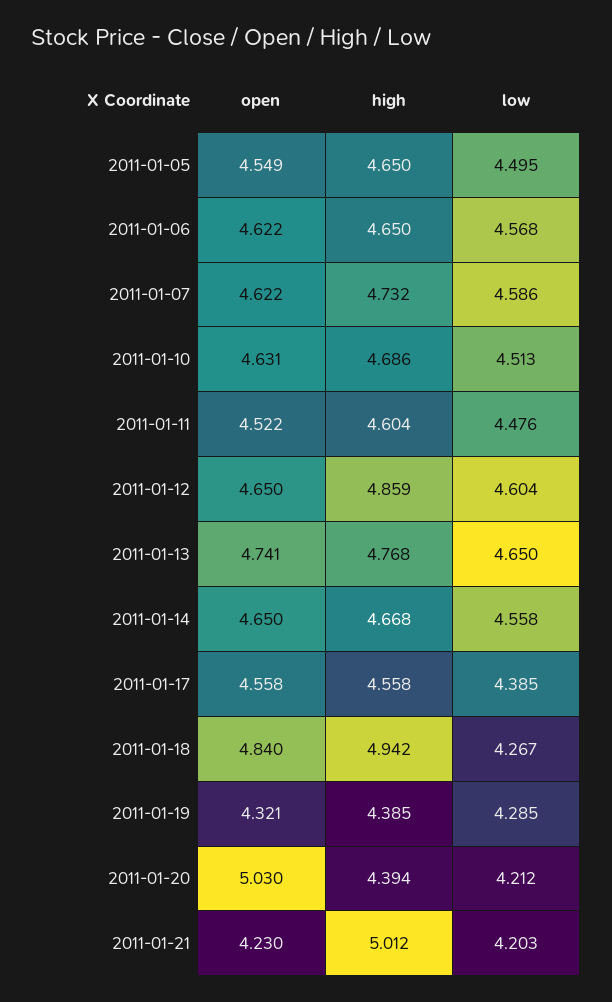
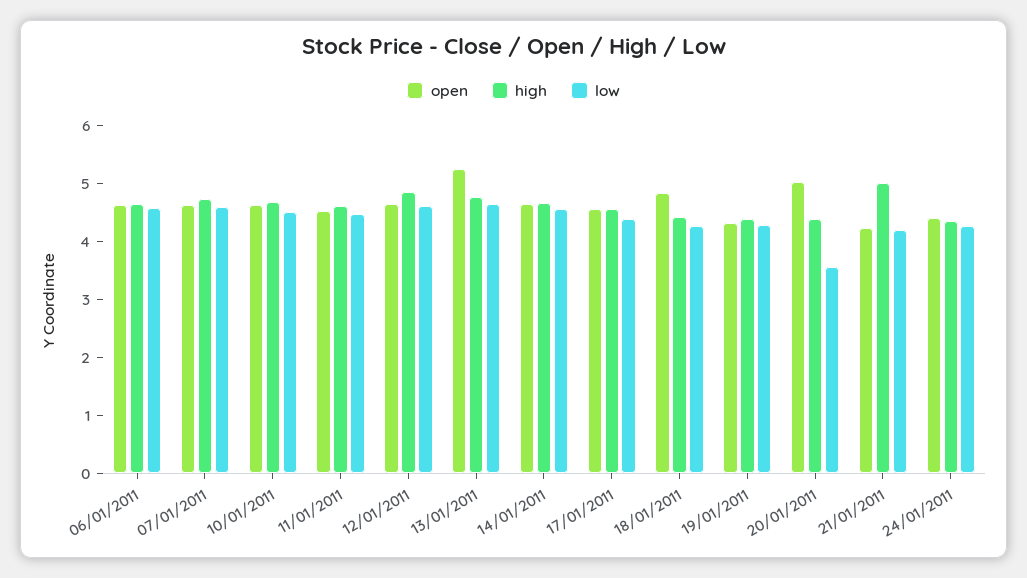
open, 2011-01-05: 4.549 -> none
high, 2011-01-05: 4.65 -> none
low, 2011-01-05: 4.495 -> none
open, 2011-01-13: 4.741 -> 5.2
high, 2011-01-18: 4.942 -> 4.4
low, 2011-01-20: 4.212 -> 3.6
open, 24/01/2011: none -> 4.4
high, 24/01/2011: none -> 4.4
low, 24/01/2011: none -> 4.2

